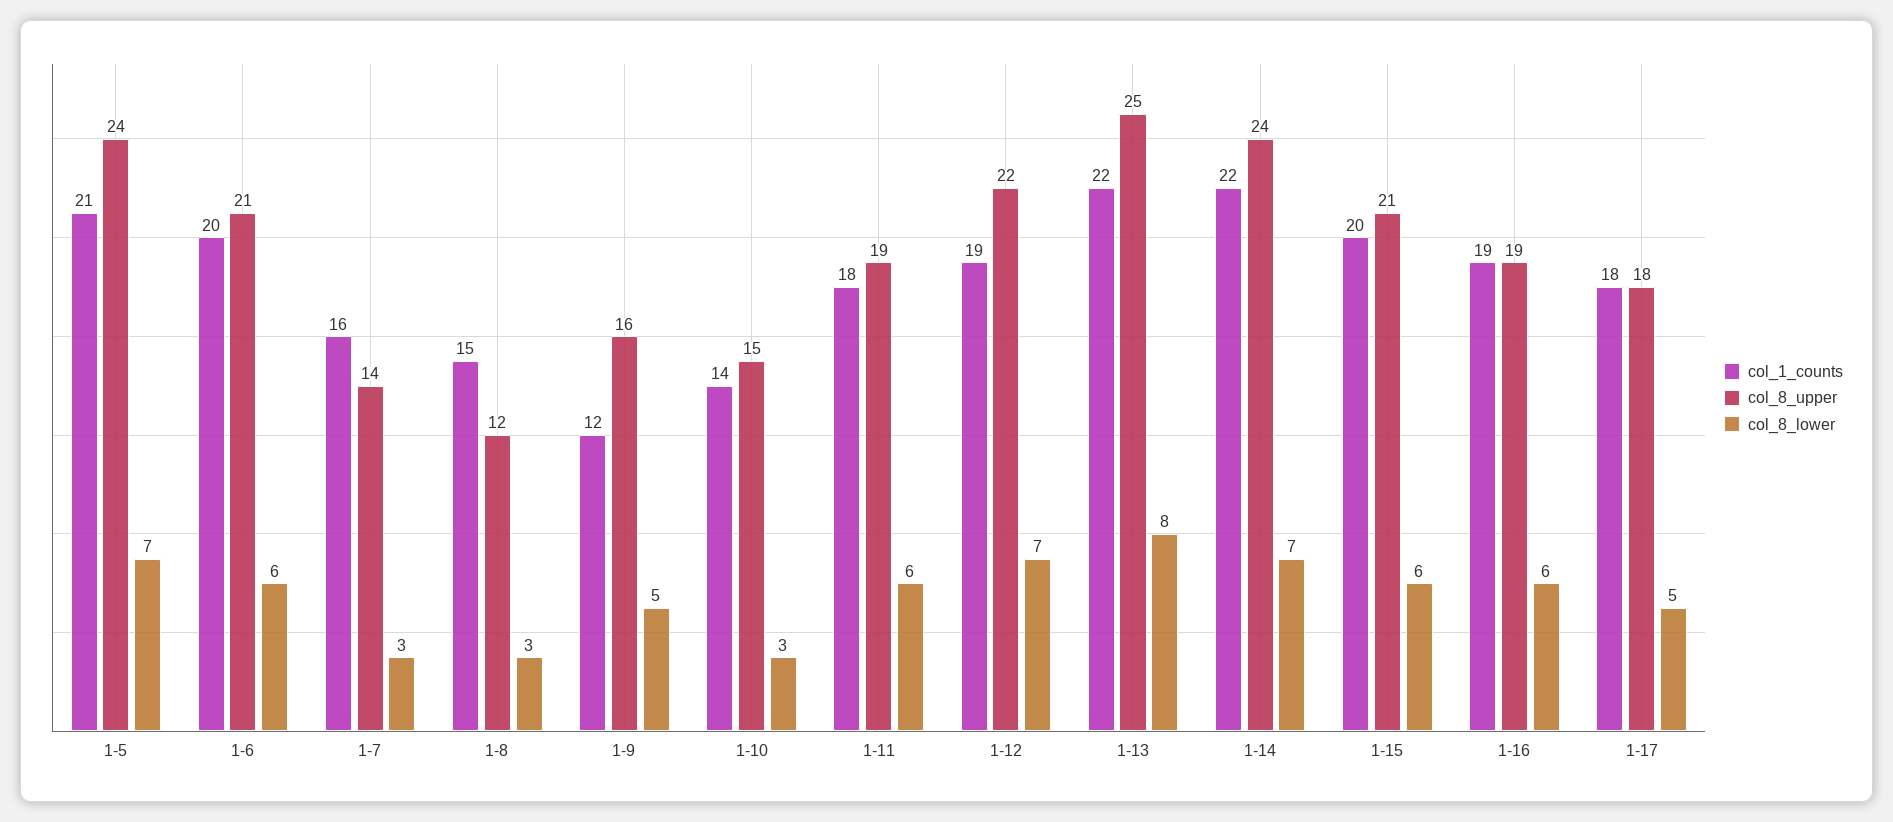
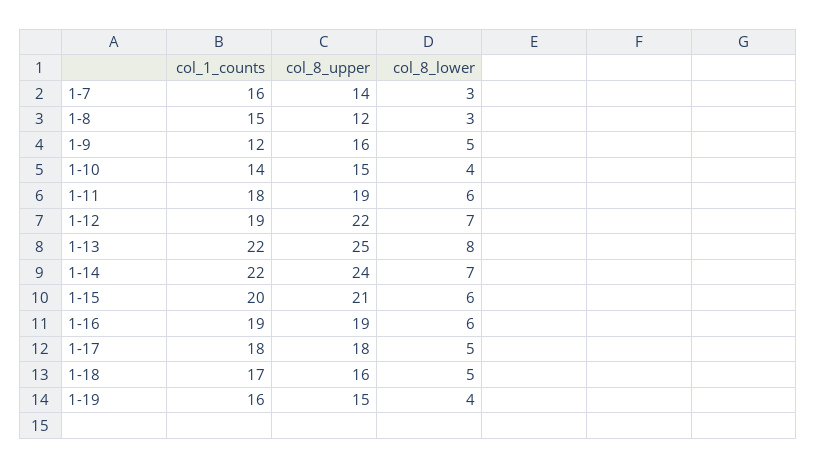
col_1_counts, 1-5: 21 -> none
col_8_upper, 1-5: 24 -> none
col_8_lower, 1-5: 7 -> none
col_1_counts, 1-6: 20 -> none
col_8_upper, 1-6: 21 -> none
col_8_lower, 1-6: 6 -> none
col_8_lower, 1-10: 3 -> 4
col_1_counts, 1-18: none -> 17
col_8_upper, 1-18: none -> 16
col_8_lower, 1-18: none -> 5
col_1_counts, 1-19: none -> 16
col_8_upper, 1-19: none -> 15
col_8_lower, 1-19: none -> 4

